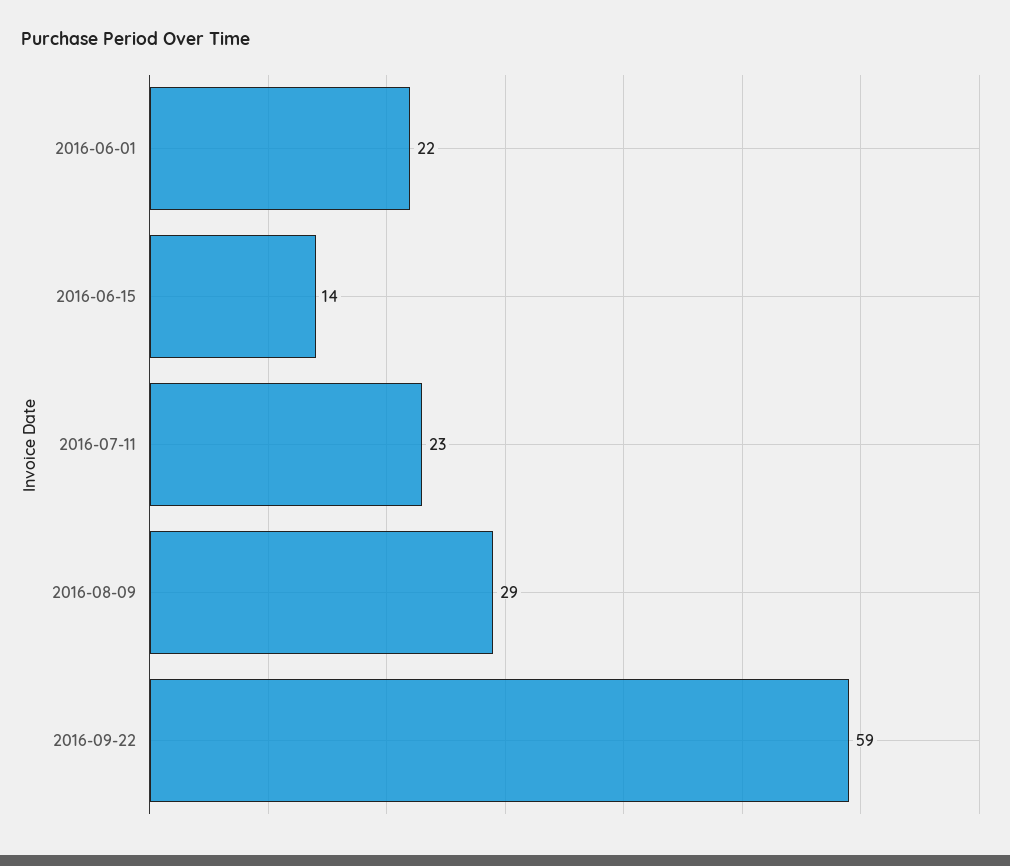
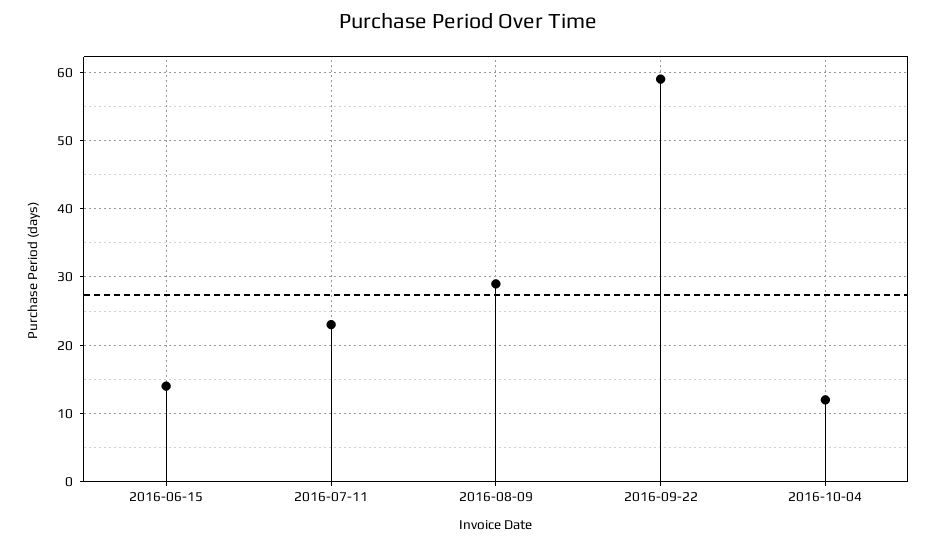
2016-06-01: 22 -> none
2016-10-04: none -> 12

